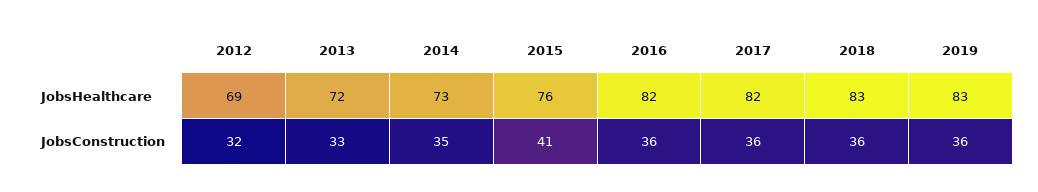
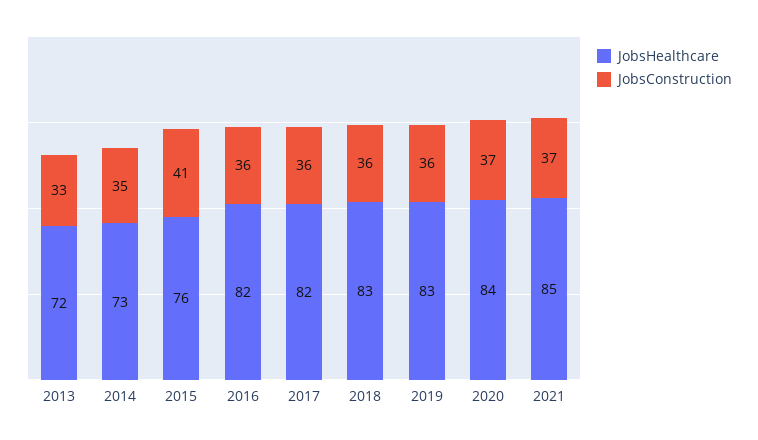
JobsHealthcare, 2012: 69 -> none
JobsConstruction, 2012: 32 -> none
JobsHealthcare, 2020: none -> 84
JobsConstruction, 2020: none -> 37
JobsHealthcare, 2021: none -> 85
JobsConstruction, 2021: none -> 37

